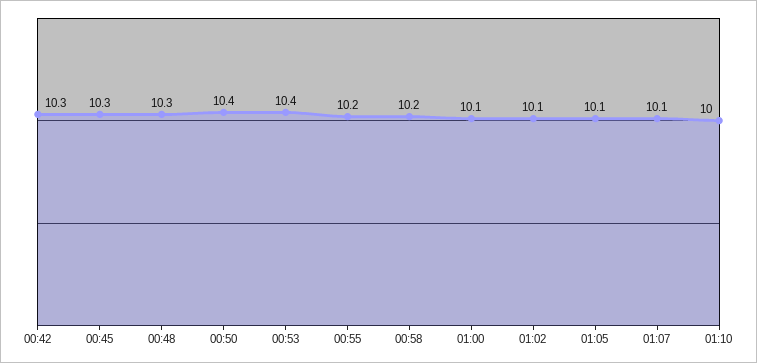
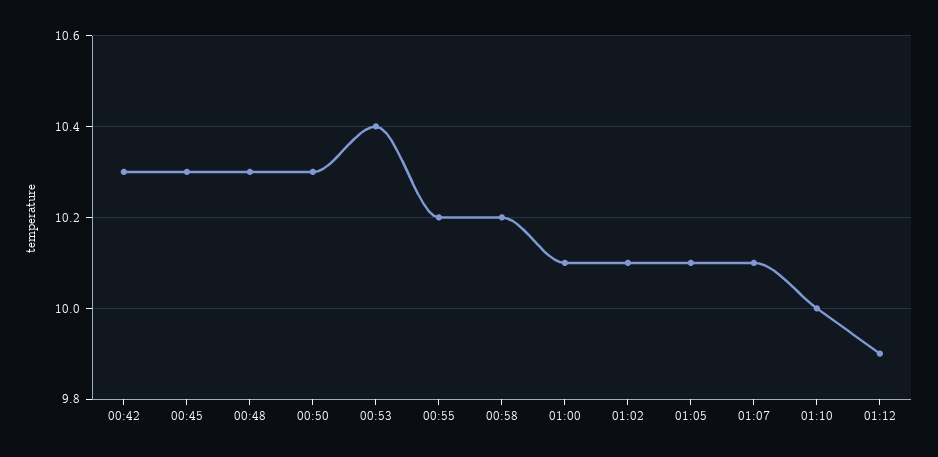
00:50: 10.4 -> 10.3
01:12: none -> 9.9

